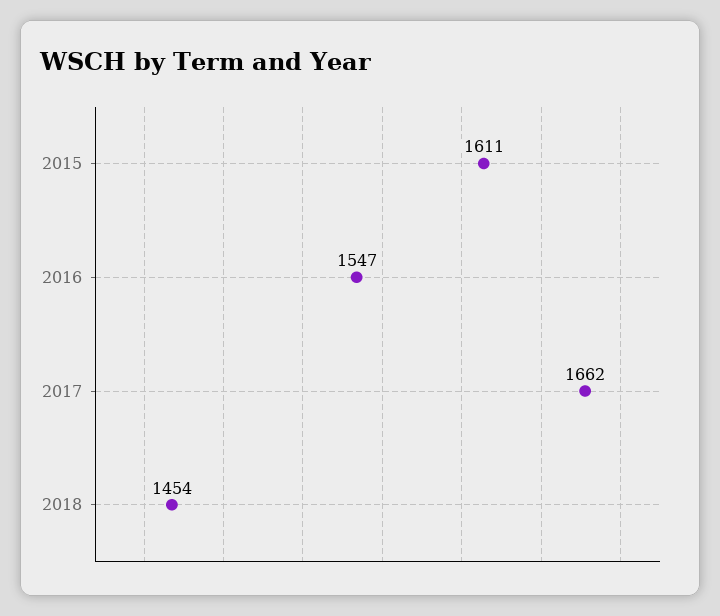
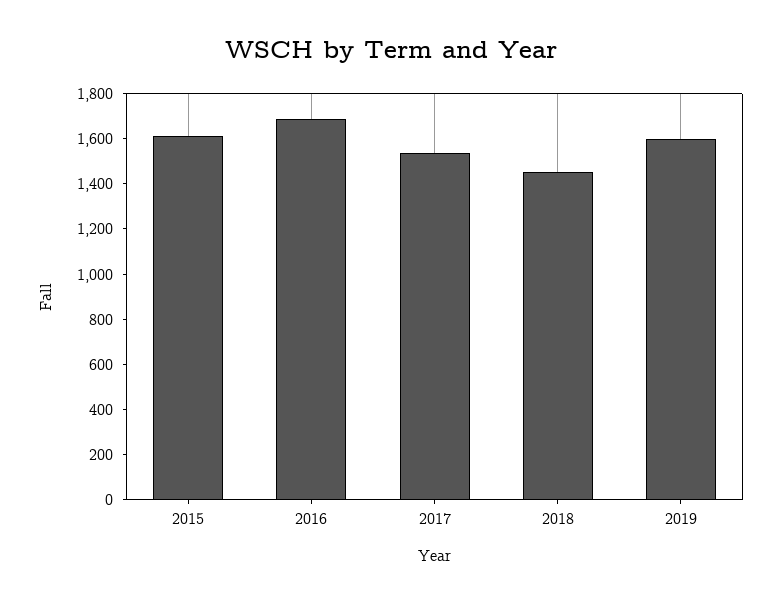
2016: 1547 -> 1700
2017: 1662 -> 1550
2019: none -> 1600

